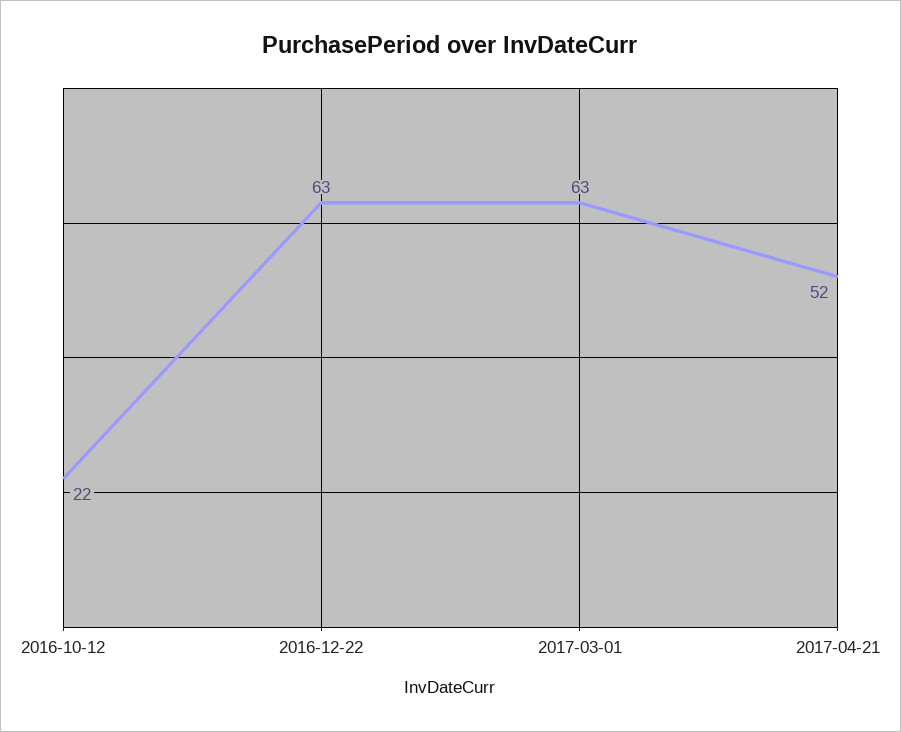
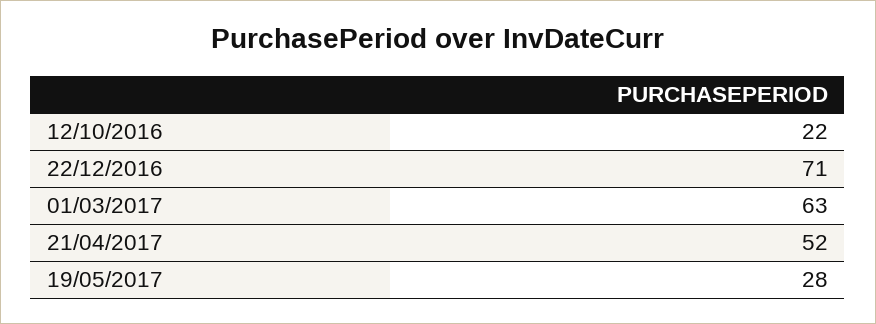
2016-12-22: 63 -> 71
19/05/2017: none -> 28

